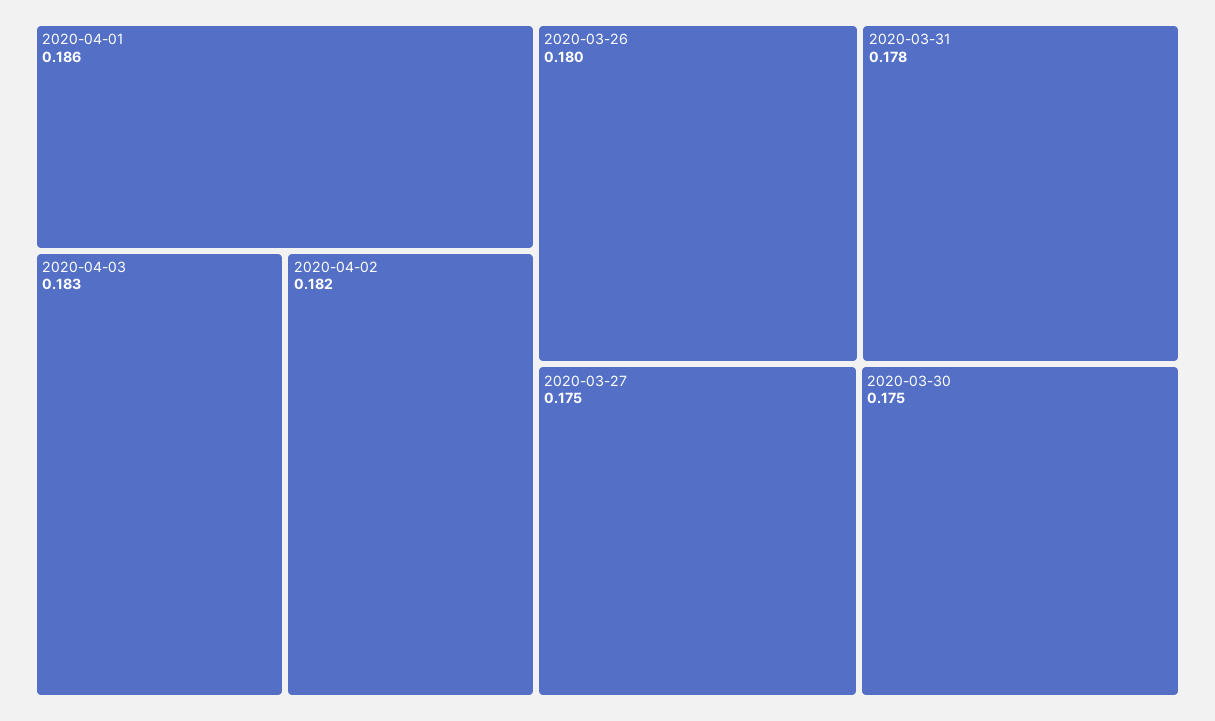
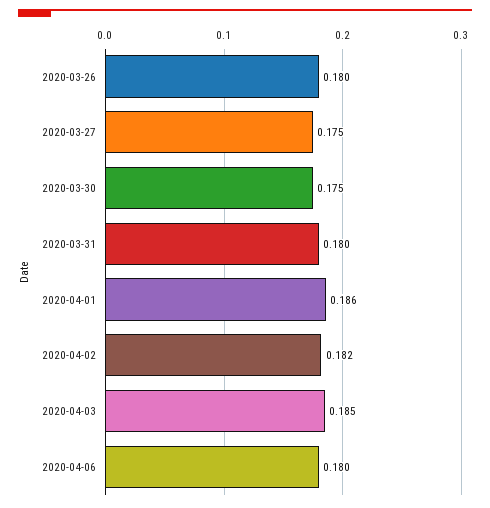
2020-04-03: 0.183 -> 0.185
2020-03-31: 0.178 -> 0.18
2020-04-06: none -> 0.18

